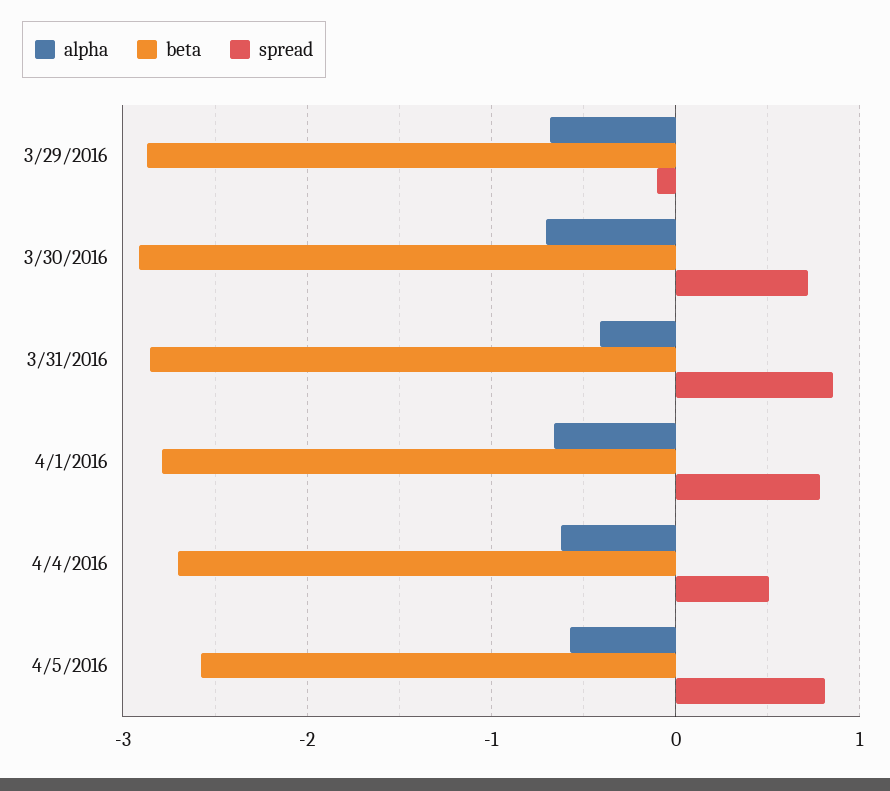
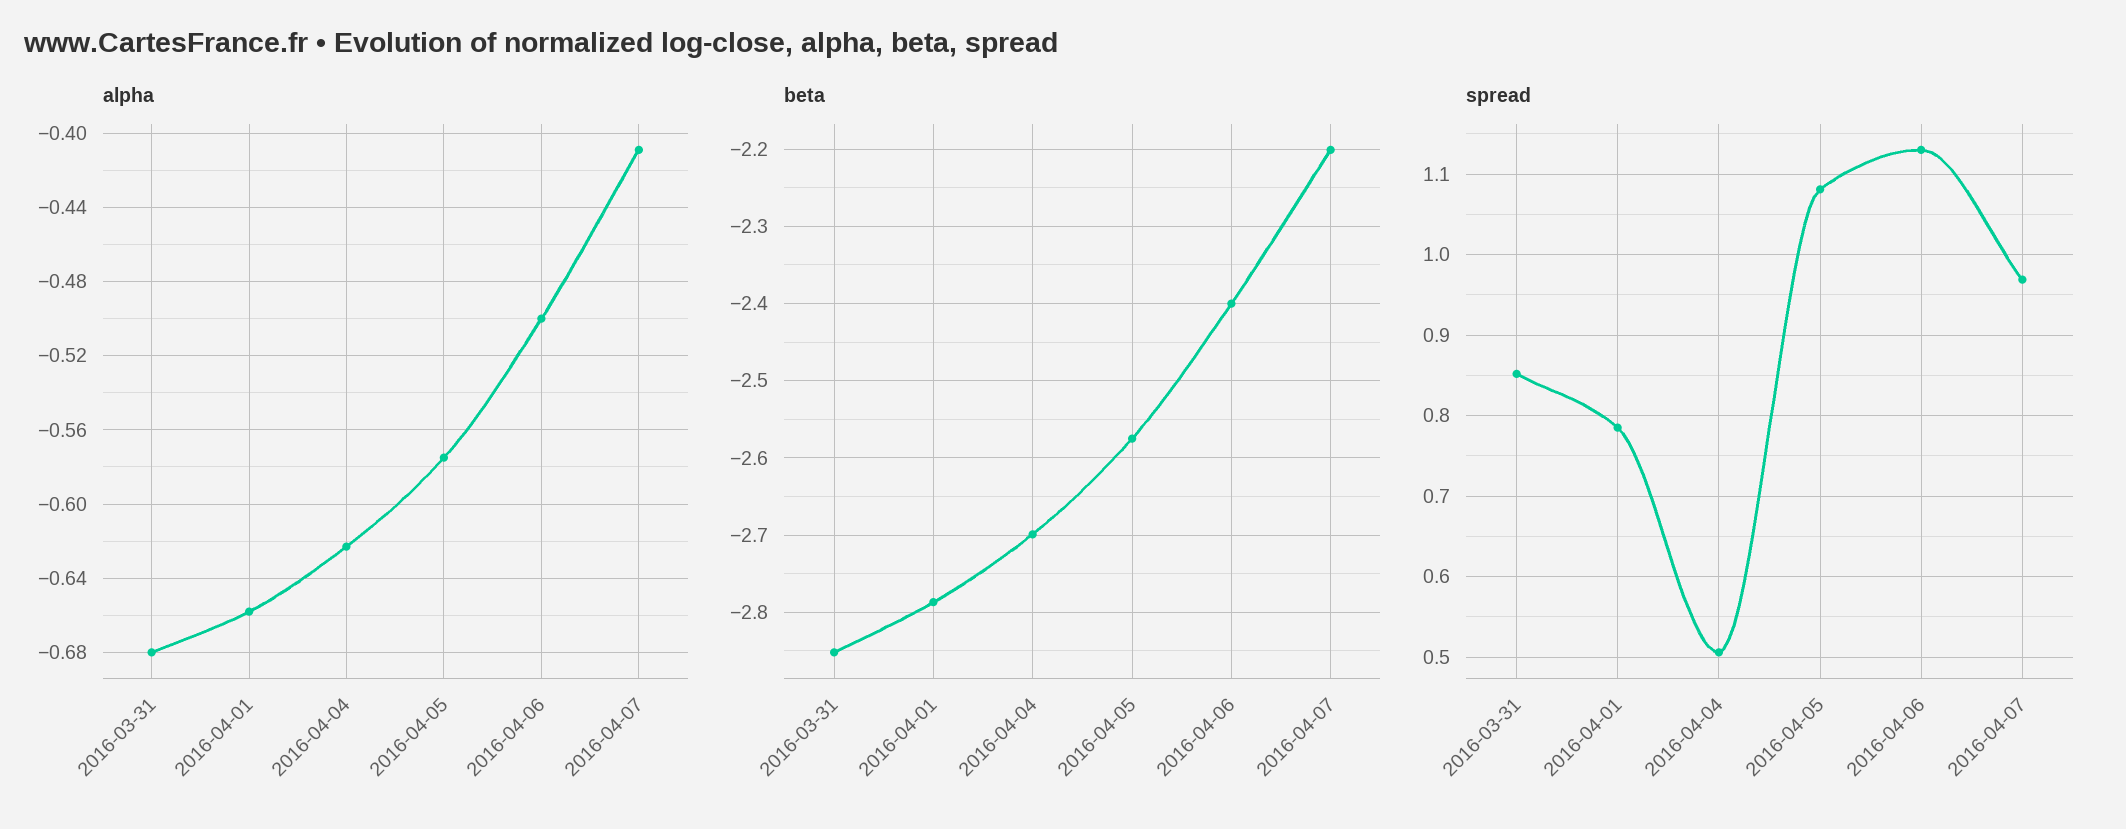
alpha, 3/29/2016: -0.7 -> none
beta, 3/29/2016: -2.9 -> none
spread, 3/29/2016: -0.1 -> none
alpha, 3/30/2016: -0.7 -> none
beta, 3/30/2016: -2.9 -> none
spread, 3/30/2016: 0.7 -> none
alpha, 3/31/2016: -0.4 -> -0.68
spread, 4/5/2016: 0.8 -> 1.08
alpha, 2016-04-06: none -> -0.5
alpha, 2016-04-07: none -> -0.41
beta, 2016-04-06: none -> -2.4
beta, 2016-04-07: none -> -2.2
spread, 2016-04-06: none -> 1.13
spread, 2016-04-07: none -> 0.97

